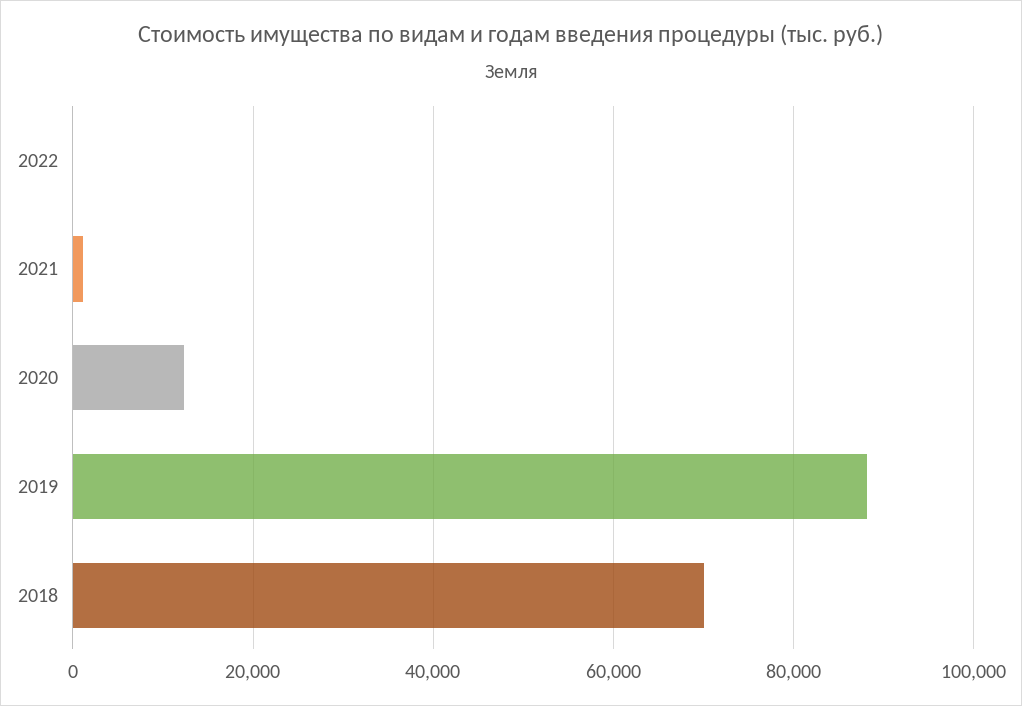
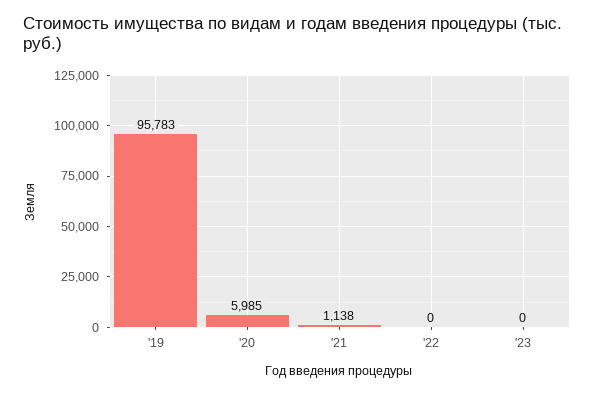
2020: 12000 -> 5985
2019: 88000 -> 95783
2018: 70000 -> none
'23: none -> 0

